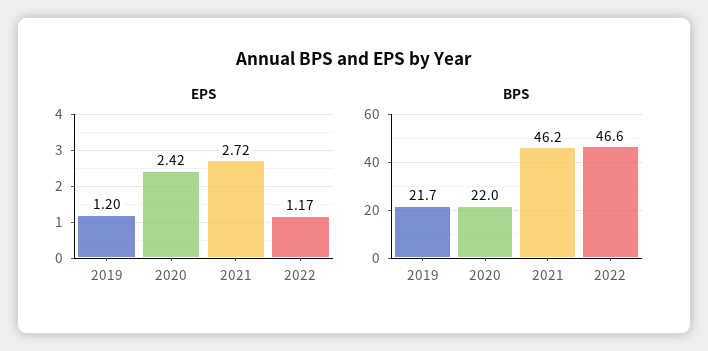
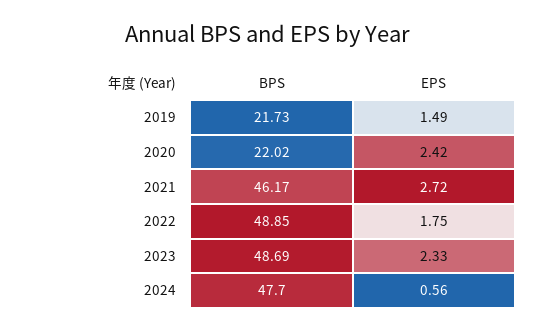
EPS, 2019: 1.2 -> 1.49
EPS, 2022: 1.17 -> 1.75
BPS, 2022: 46.6 -> 48.85
BPS, 2023: none -> 48.69
EPS, 2023: none -> 2.33
BPS, 2024: none -> 47.7
EPS, 2024: none -> 0.56

